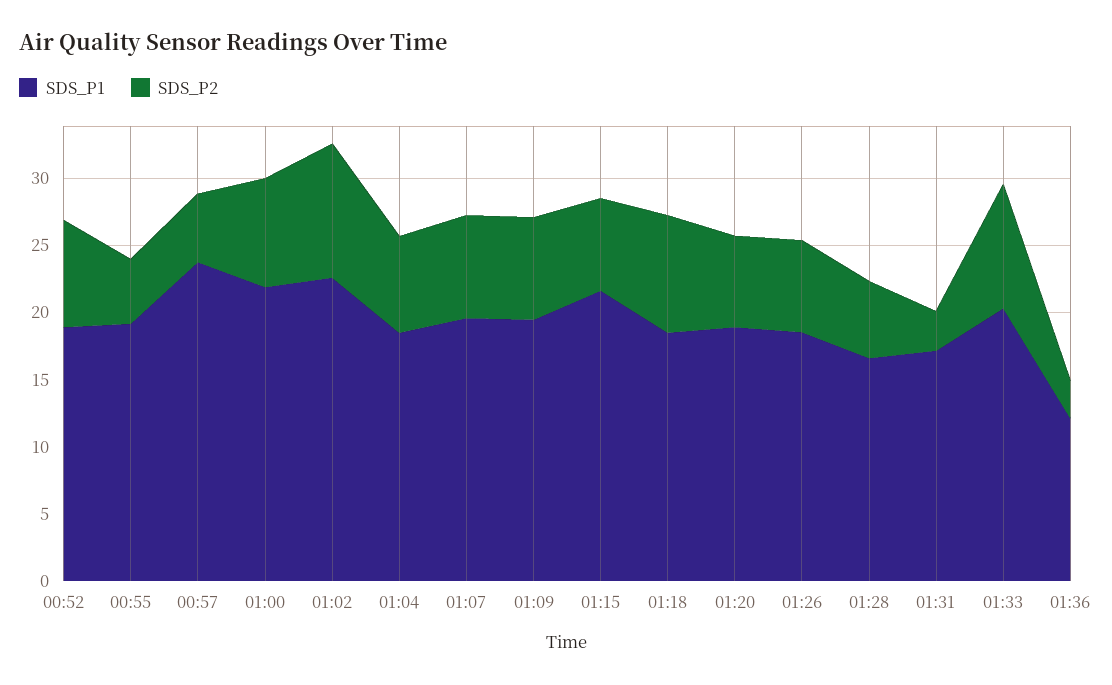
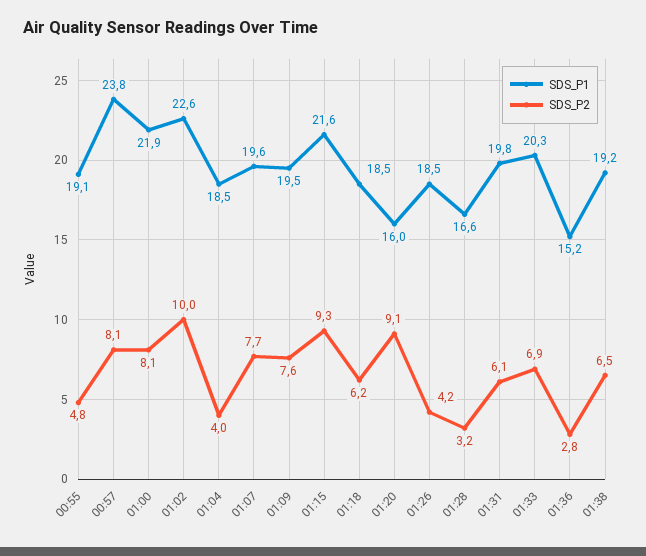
SDS_P1, 00:52: 19 -> none
SDS_P2, 00:52: 8 -> none
SDS_P2, 00:57: 5 -> 8.1
SDS_P2, 01:04: 7 -> 4
SDS_P2, 01:15: 7 -> 9.3
SDS_P2, 01:18: 9 -> 6.2
SDS_P1, 01:20: 19 -> 16
SDS_P2, 01:20: 7 -> 9.1
SDS_P2, 01:26: 7 -> 4.2
SDS_P2, 01:28: 6 -> 3.2
SDS_P1, 01:31: 17 -> 19.8
SDS_P2, 01:31: 3 -> 6.1
SDS_P2, 01:33: 9 -> 6.9
SDS_P1, 01:36: 12 -> 15.2
SDS_P1, 01:38: none -> 19.2
SDS_P2, 01:38: none -> 6.5

